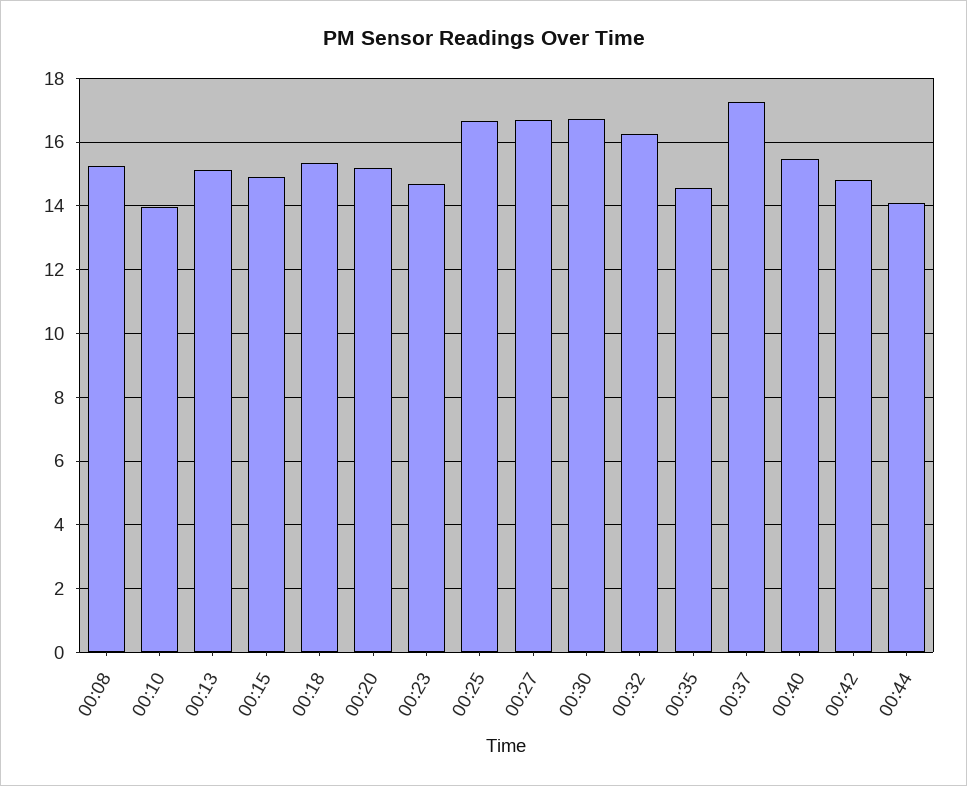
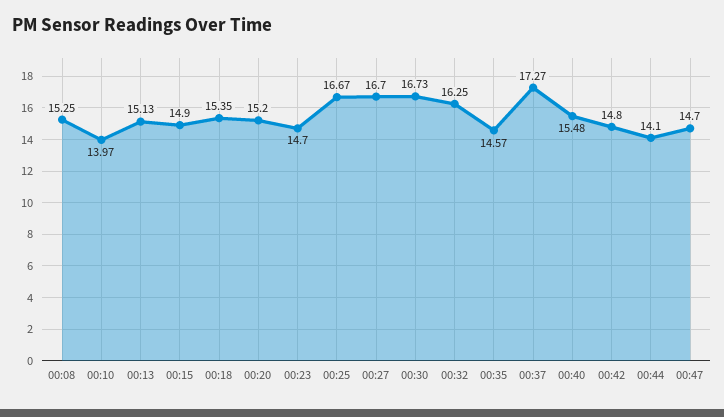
00:47: none -> 14.7

